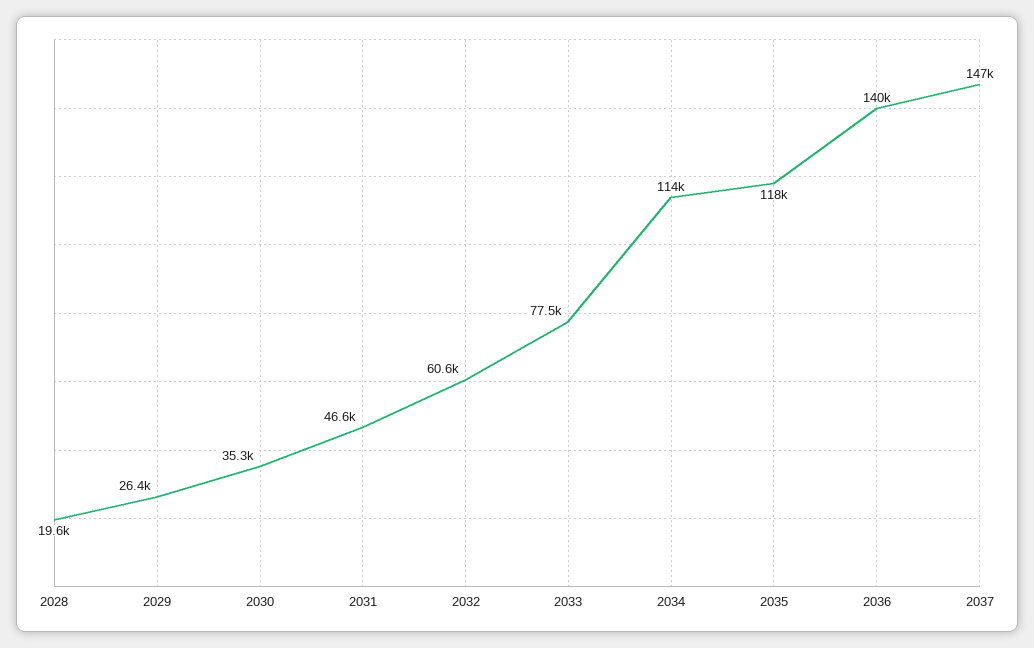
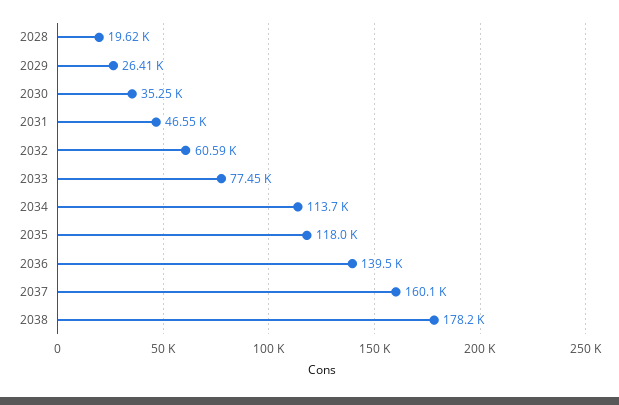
2037: 147000 -> 160100
2038: none -> 178200

